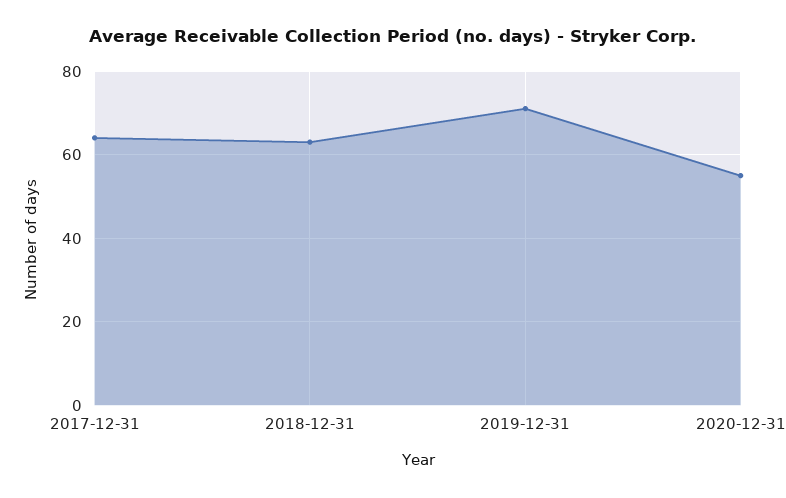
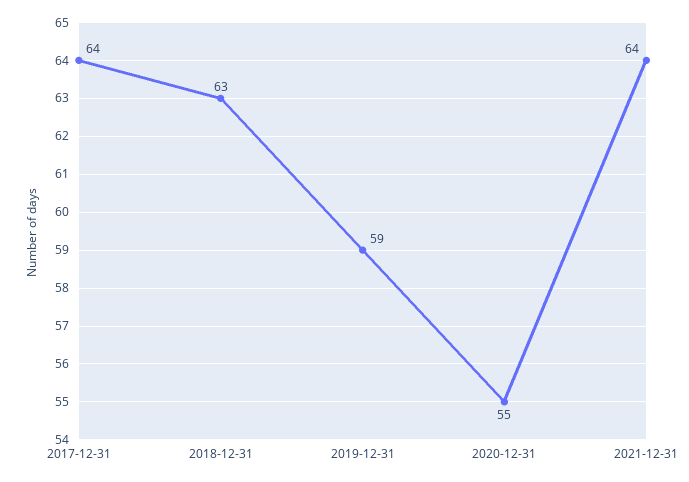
2019-12-31: 70 -> 59
2021-12-31: none -> 64

